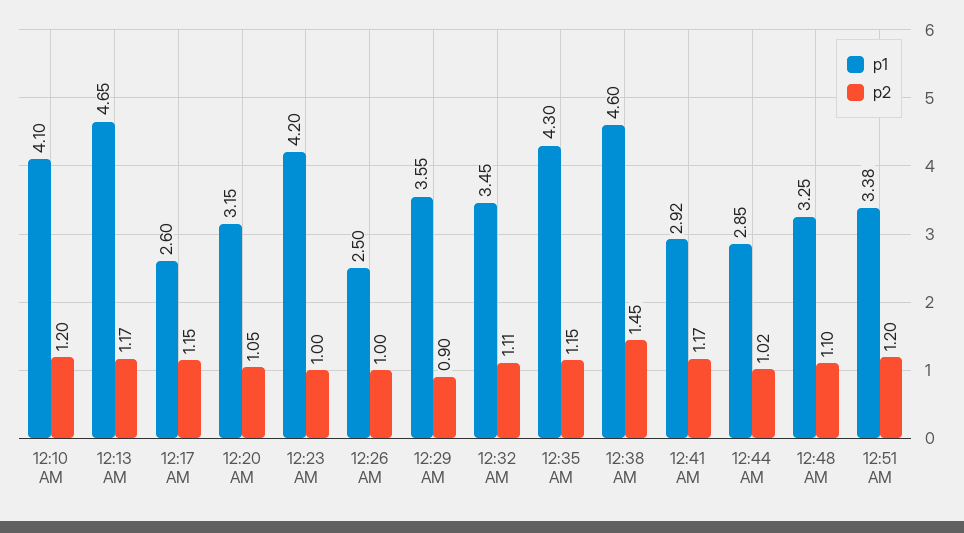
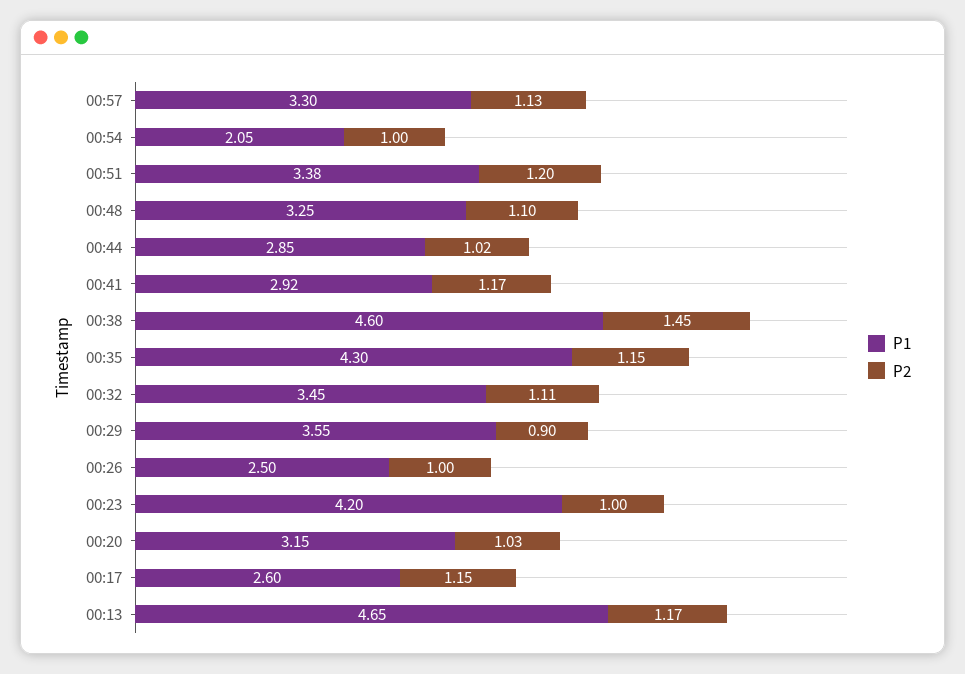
p1, 12:10 AM: 4.1 -> none
p2, 12:10 AM: 1.2 -> none
p2, 12:20 AM: 1.05 -> 1.03
p1, 00:57: none -> 3.3
p2, 00:57: none -> 1.13
p1, 00:54: none -> 2.05
p2, 00:54: none -> 1

